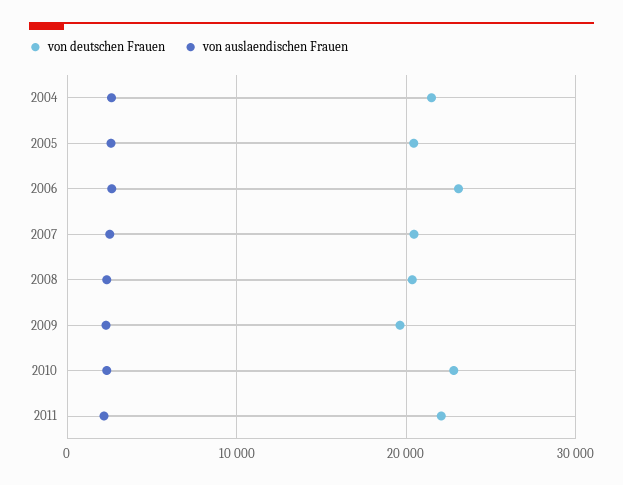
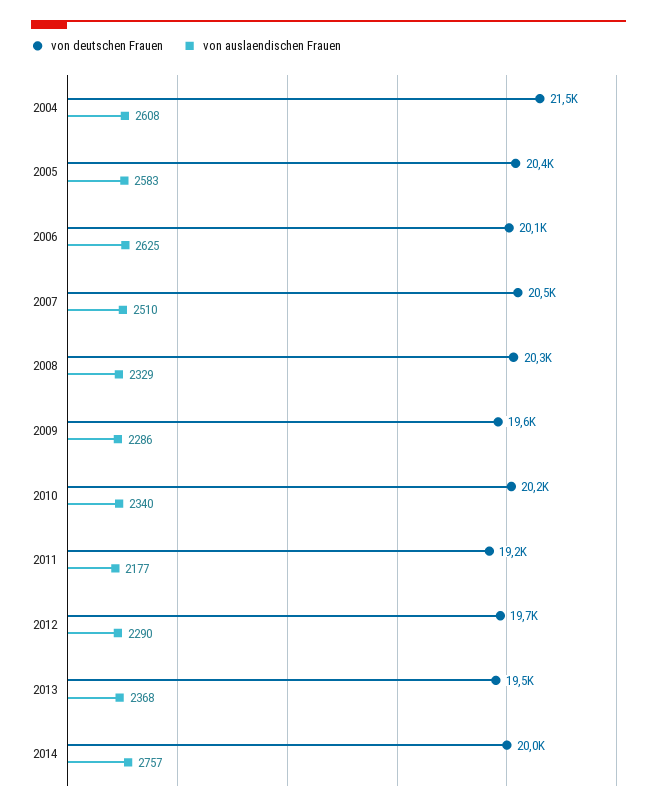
von deutschen Frauen, 2006: 23000 -> 20100
von deutschen Frauen, 2010: 23000 -> 20200
von deutschen Frauen, 2011: 22000 -> 19200
von deutschen Frauen, 2012: none -> 19700
von auslaendischen Frauen, 2012: none -> 2290
von deutschen Frauen, 2013: none -> 19500
von auslaendischen Frauen, 2013: none -> 2368
von deutschen Frauen, 2014: none -> 20000
von auslaendischen Frauen, 2014: none -> 2757

